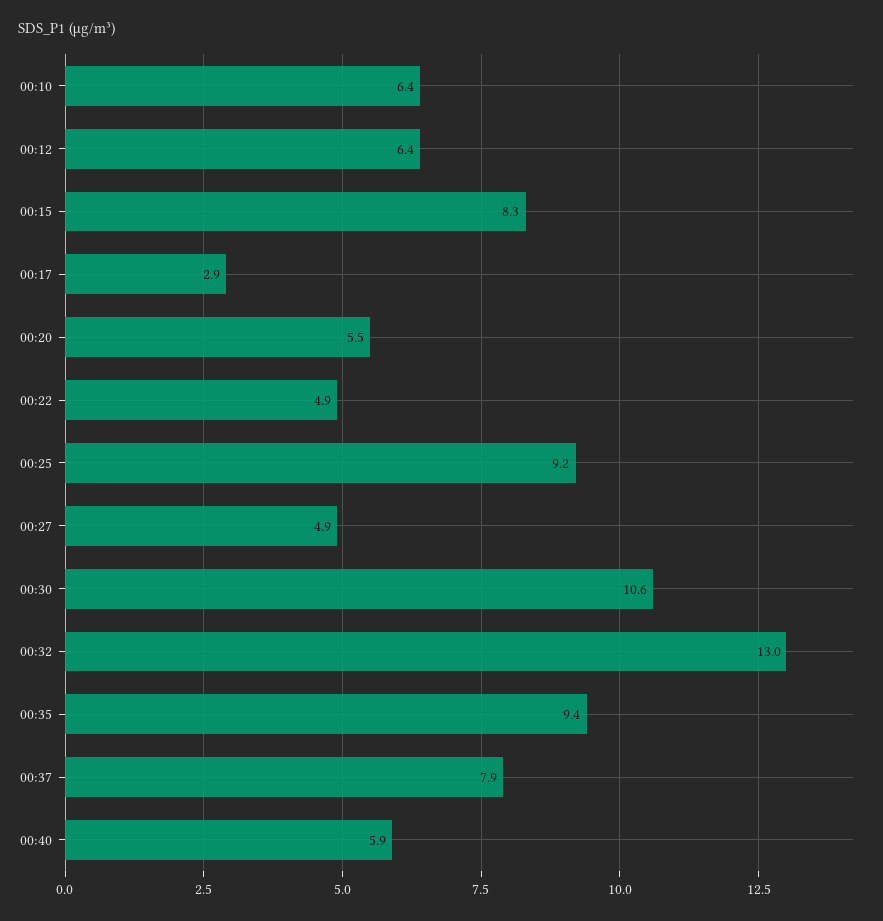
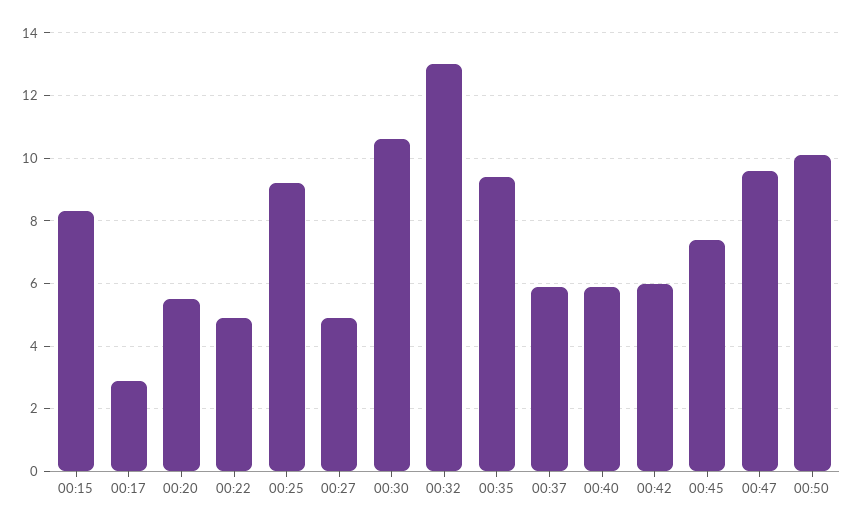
00:10: 6.4 -> none
00:12: 6.4 -> none
00:37: 7.9 -> 6
00:42: none -> 6
00:45: none -> 7.5
00:47: none -> 9.5
00:50: none -> 10

